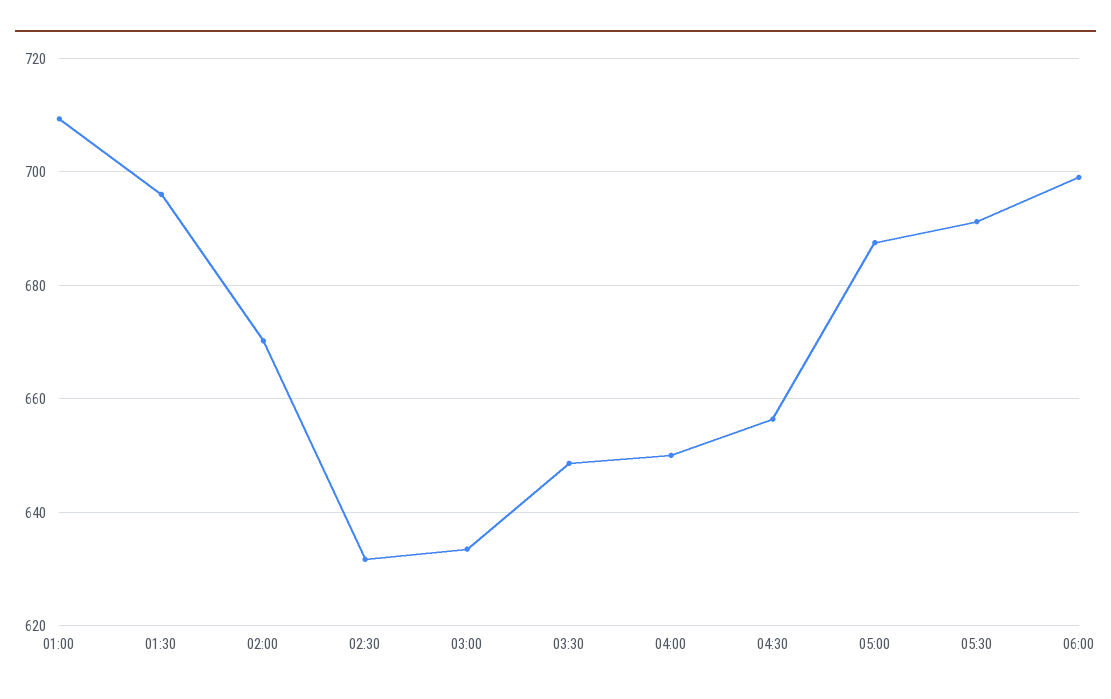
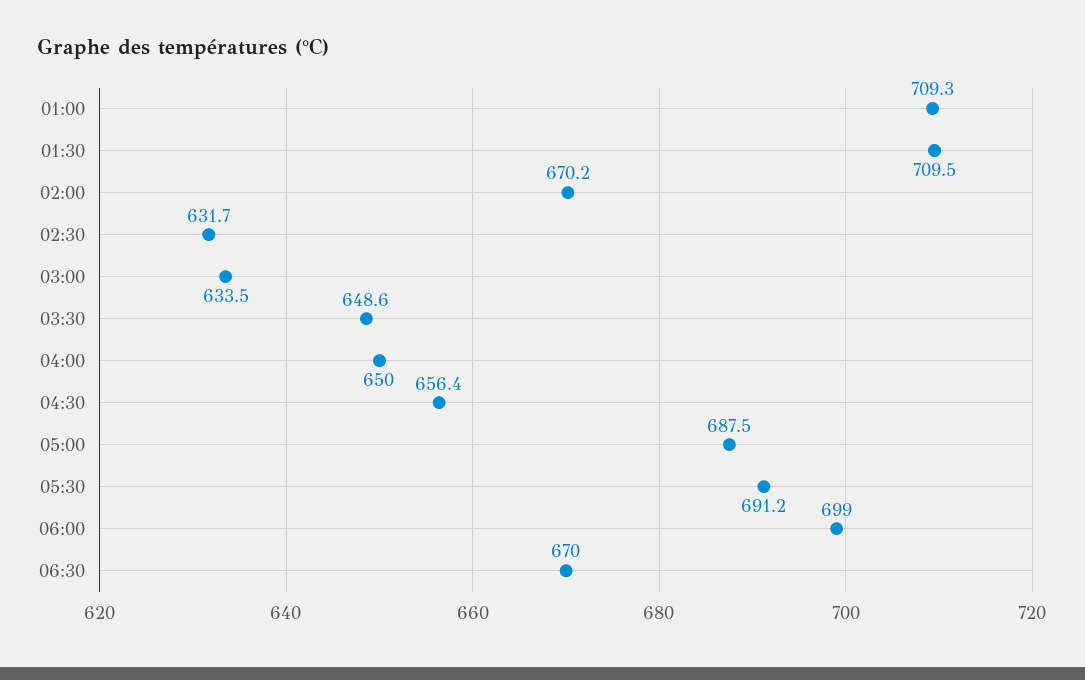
01:30: 696 -> 709.5
06:30: none -> 670

